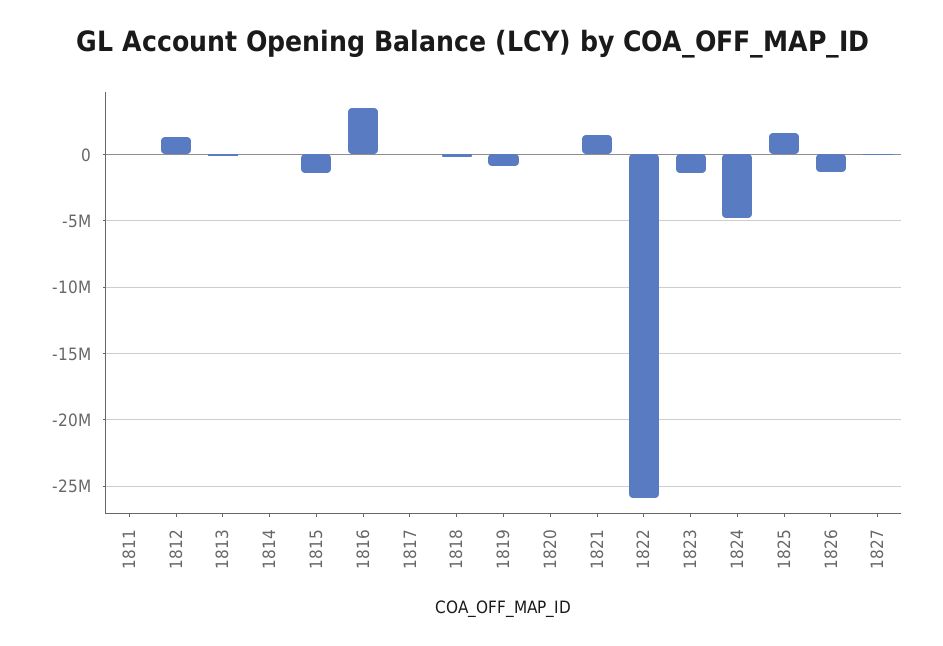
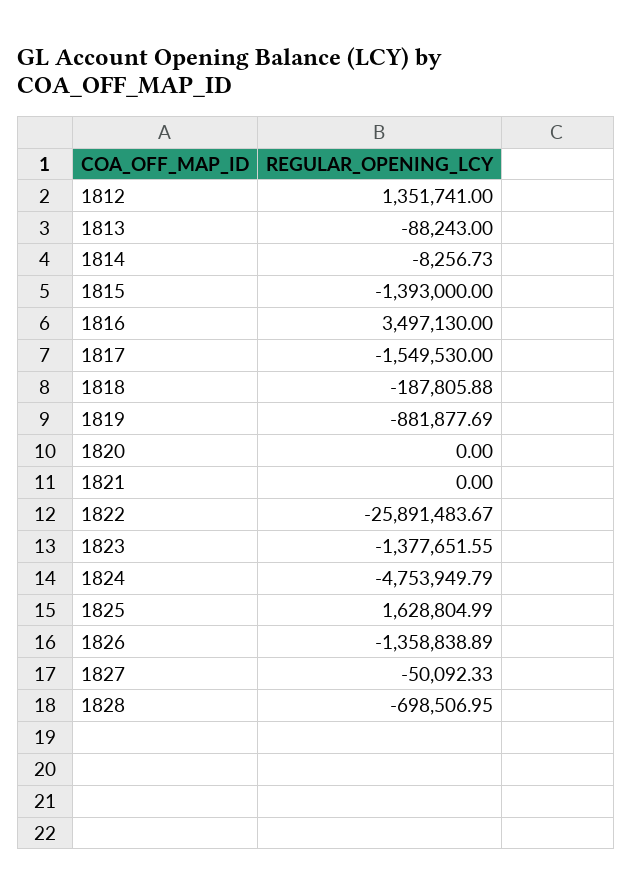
1811: 0 -> none
1817: 0 -> -1549530
1821: 1500000 -> 0
1828: none -> -698506.95

